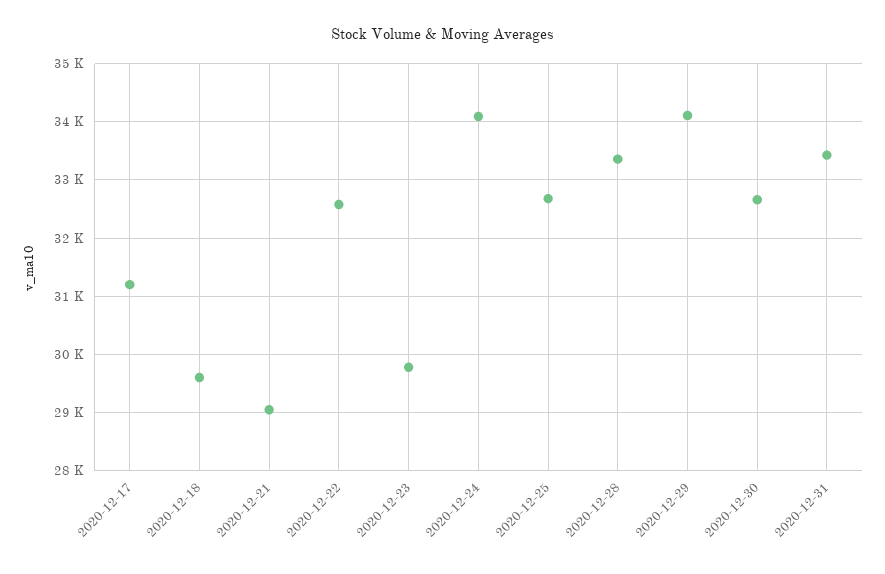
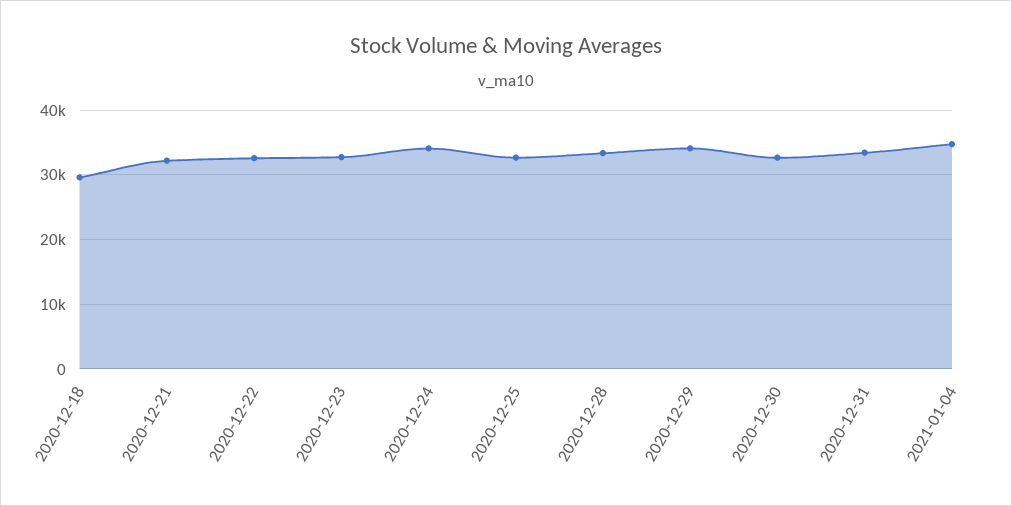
2020-12-17: 31200 -> none
2020-12-21: 29000 -> 32000
2020-12-23: 29800 -> 33000
2021-01-04: none -> 35000

